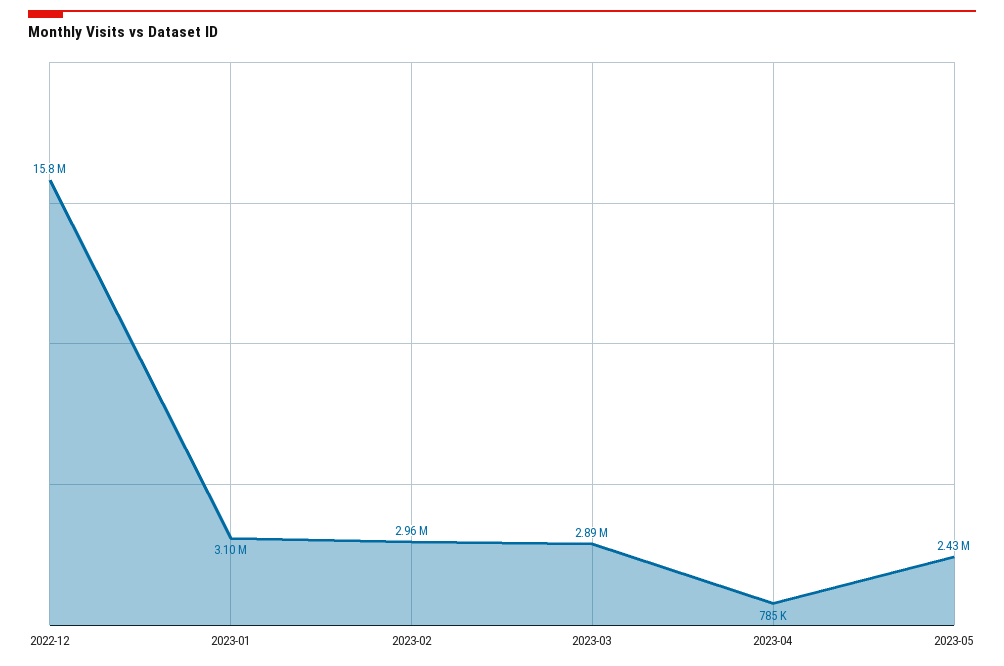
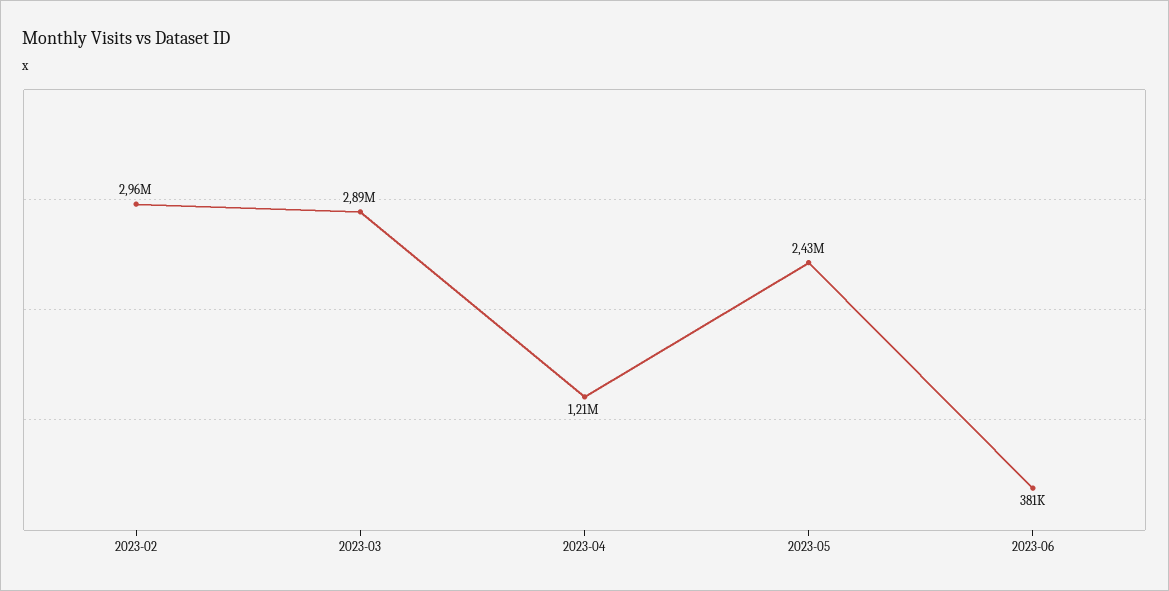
2022-12: 15800000 -> none
2023-01: 3100000 -> none
2023-04: 785000 -> 1210000
2023-06: none -> 381000

